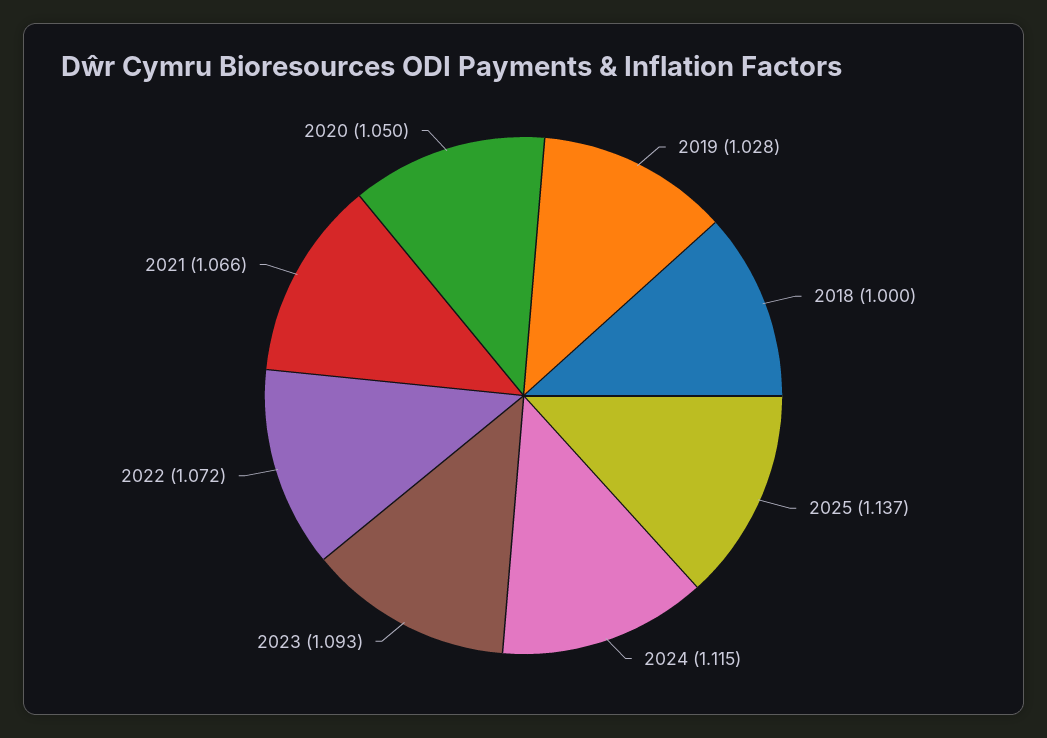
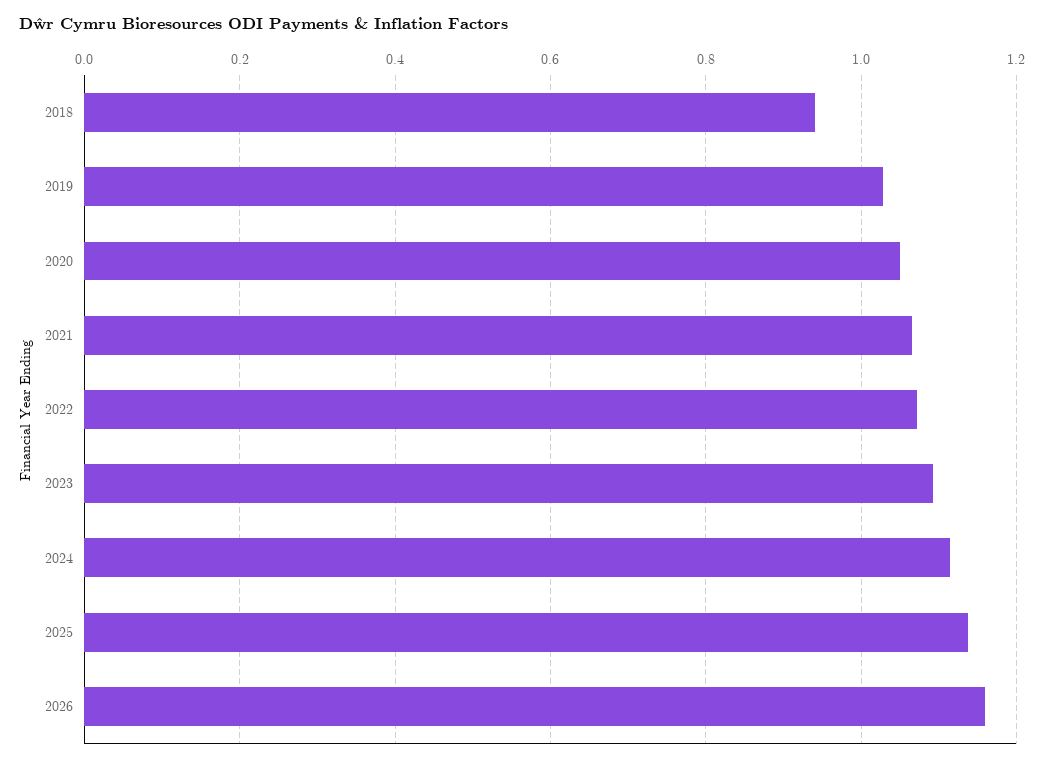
2018: 1 -> 0.94
2026: none -> 1.16

